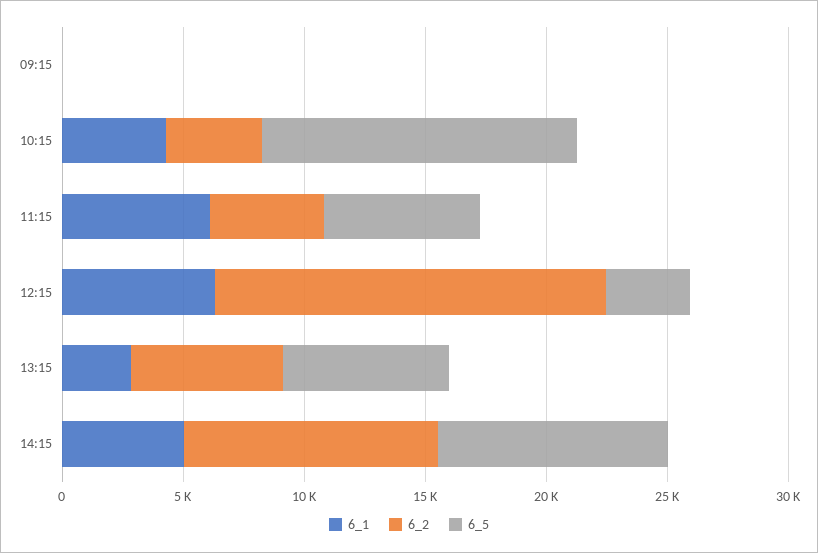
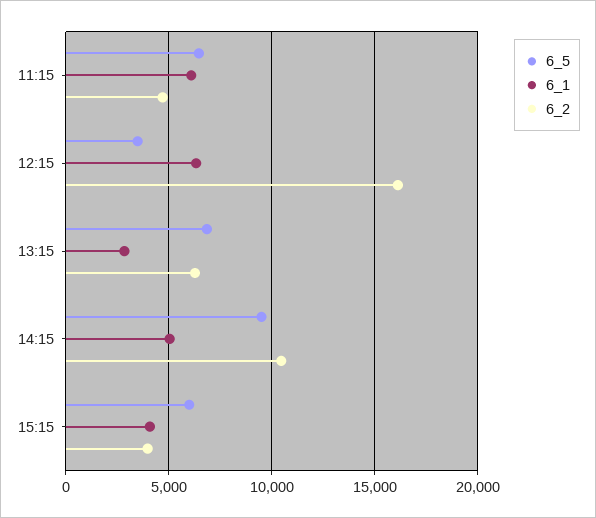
6_1, 09:15: 0 -> none
6_2, 09:15: 0 -> none
6_5, 09:15: 0 -> none
6_1, 10:15: 4000 -> none
6_2, 10:15: 4000 -> none
6_5, 10:15: 13000 -> none
6_5, 15:15: none -> 6000
6_1, 15:15: none -> 4000
6_2, 15:15: none -> 4000

